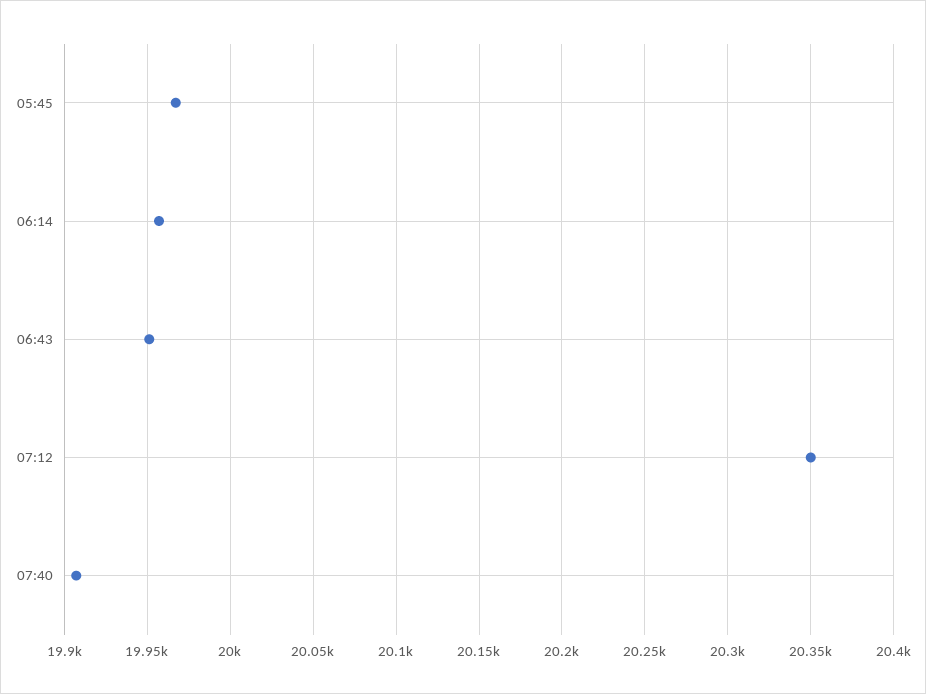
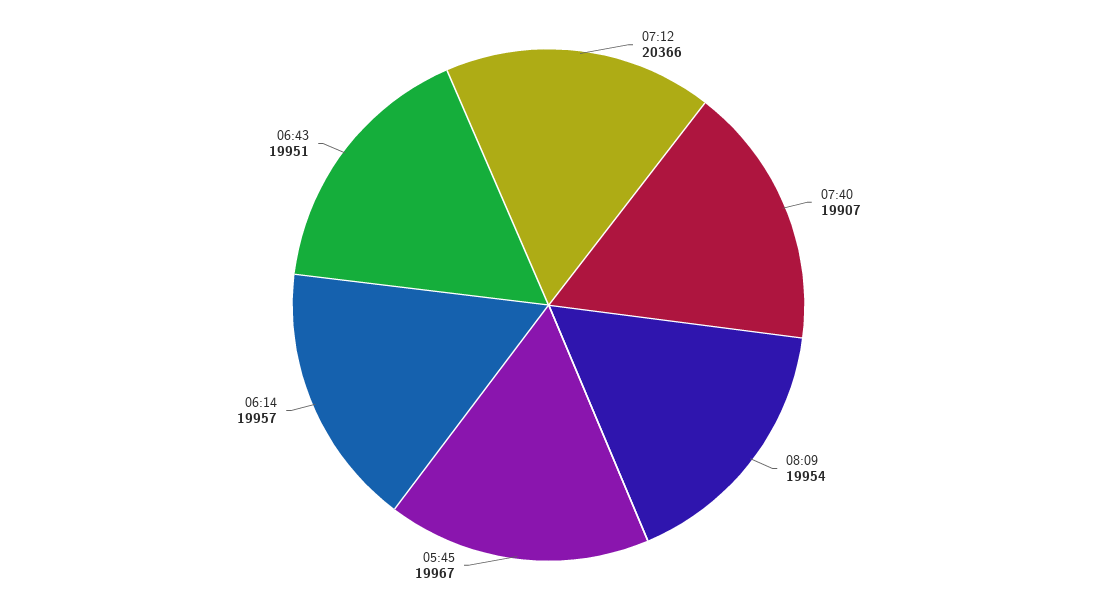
07:12: 20350 -> 20366
08:09: none -> 19954

